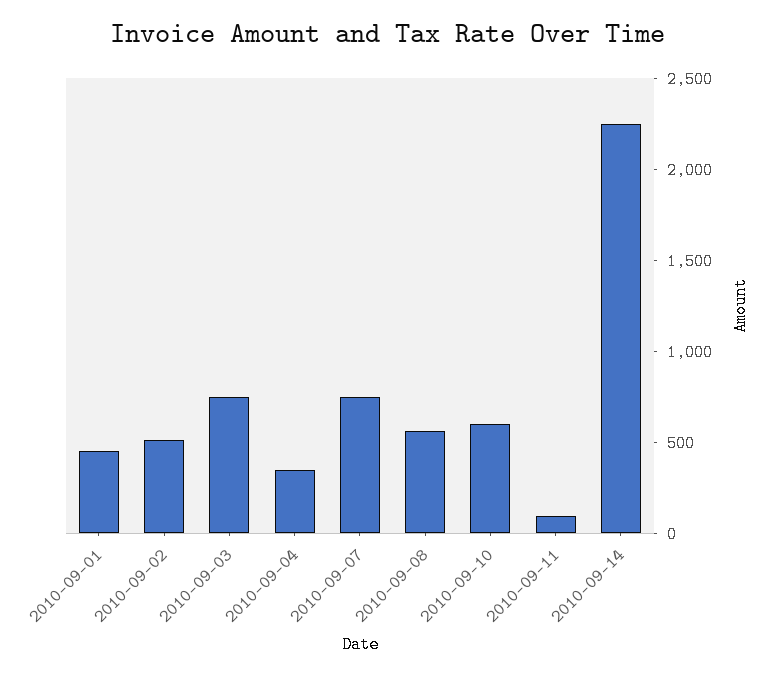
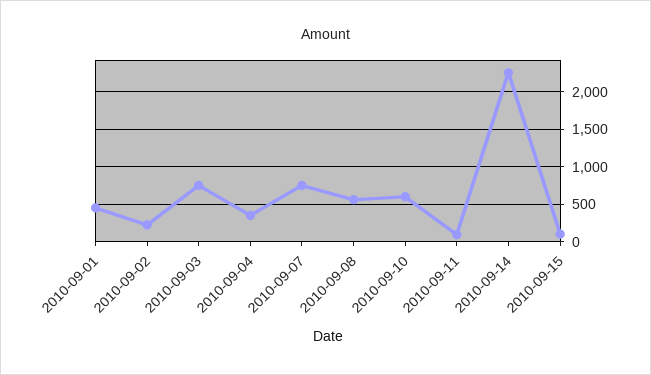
2010-09-02: 500 -> 200
2010-09-15: none -> 100

